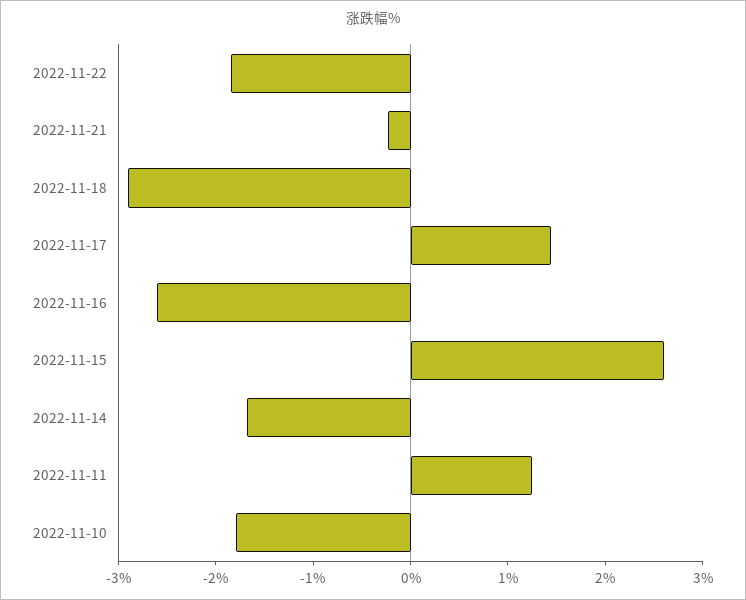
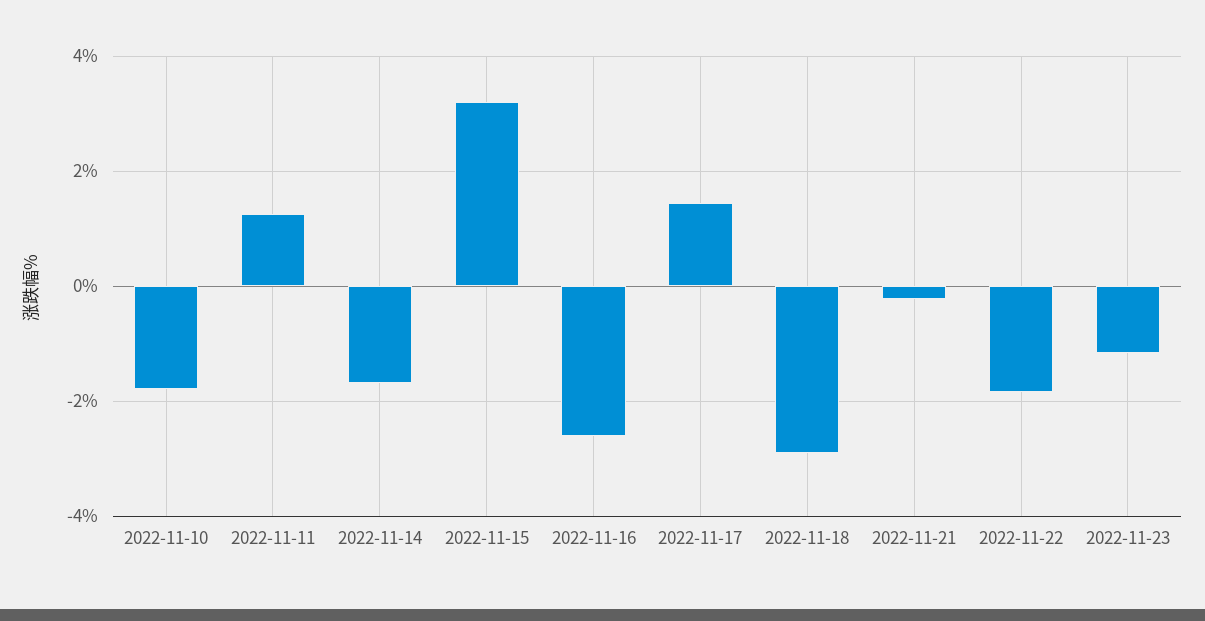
2022-11-15: 2.6 -> 3.2
2022-11-23: none -> -1.2

